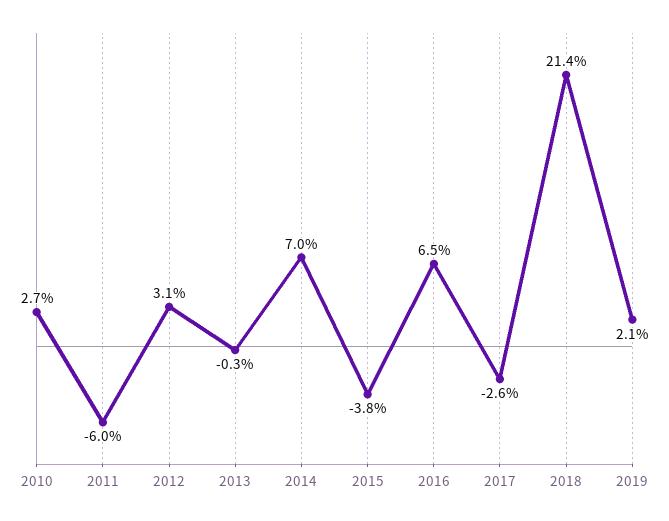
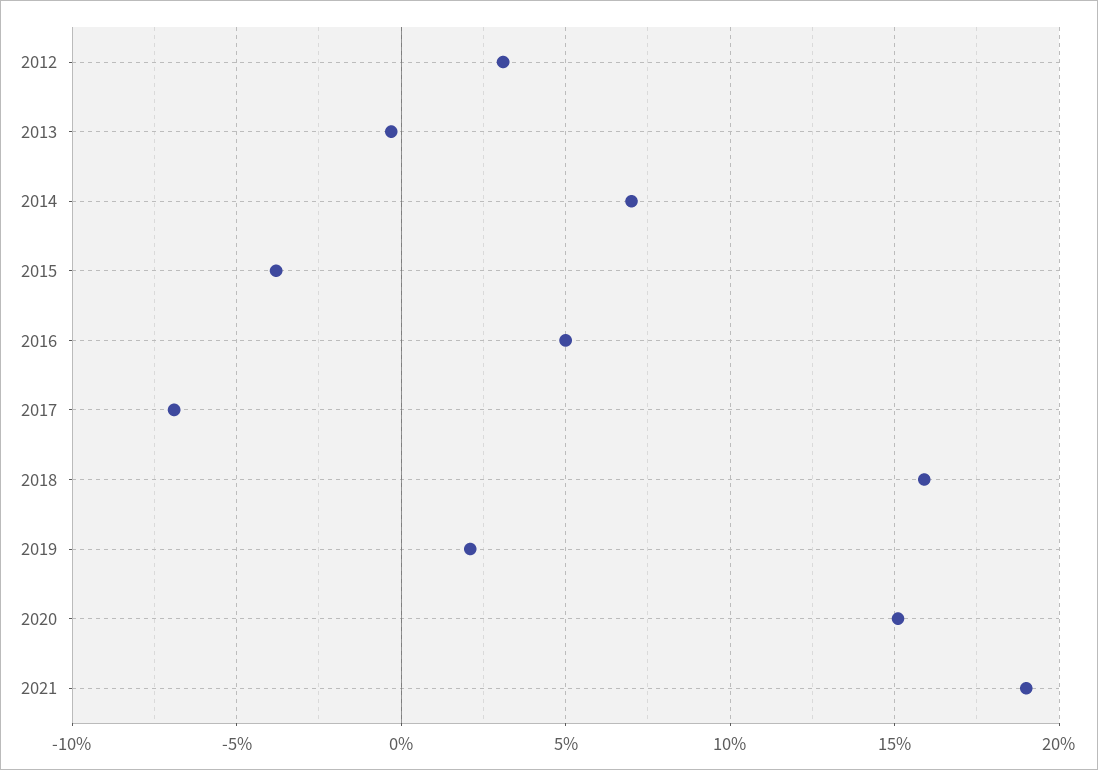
2010: 2.7 -> none
2011: -6 -> none
2016: 6.5 -> 5
2017: -2.6 -> -7
2018: 21.4 -> 16
2020: none -> 15
2021: none -> 19

